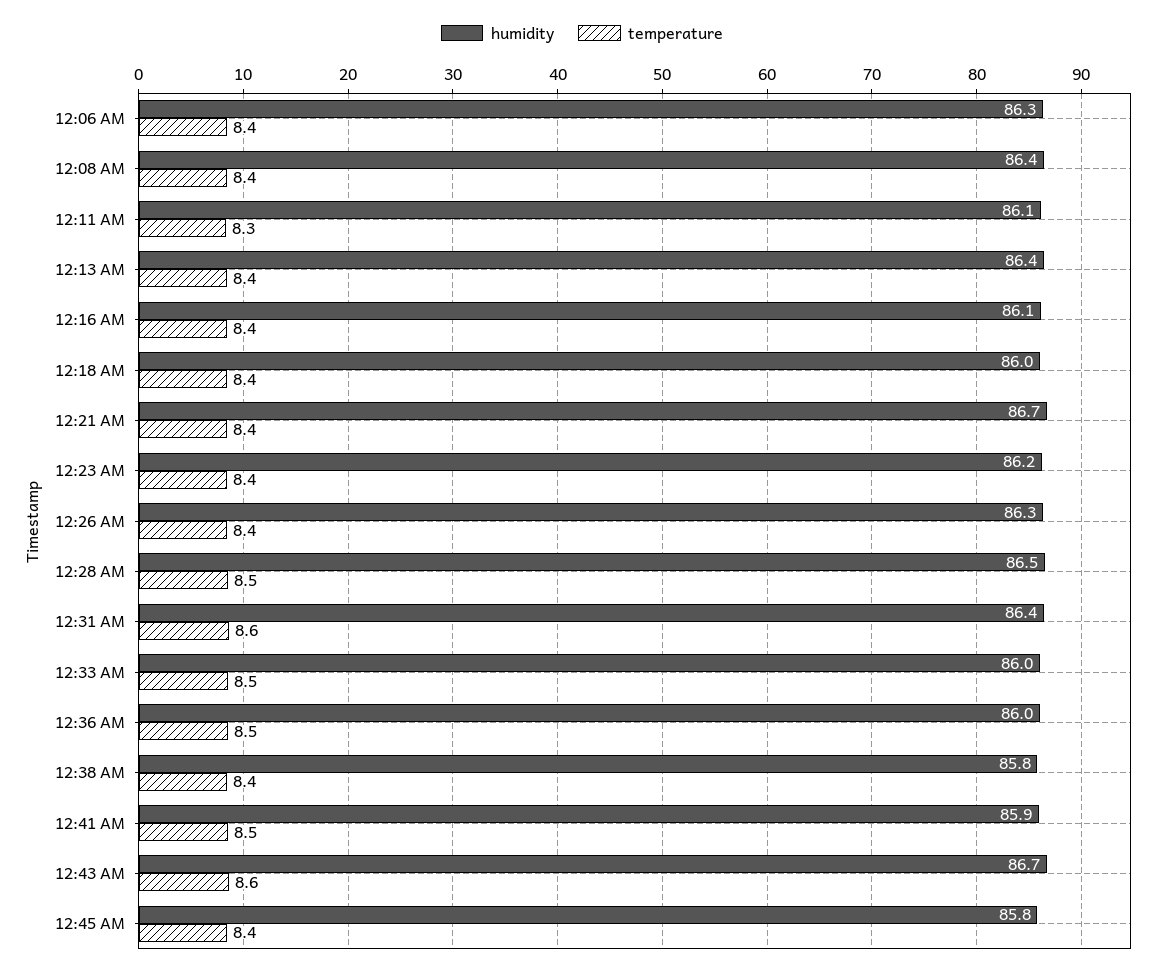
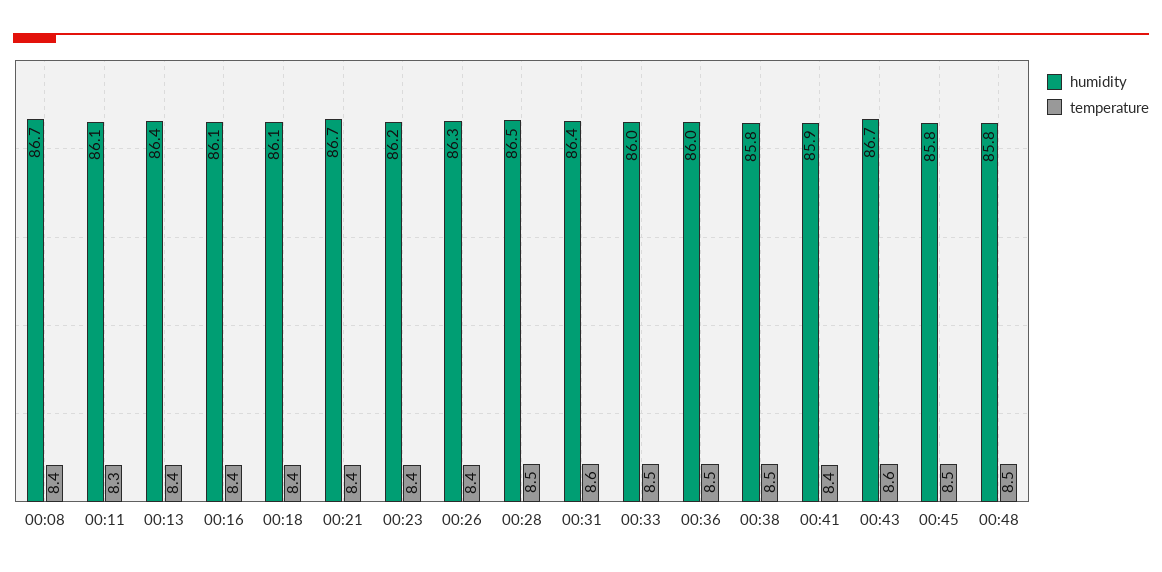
humidity, 12:06 AM: 86.3 -> none
temperature, 12:06 AM: 8.4 -> none
humidity, 12:08 AM: 86.4 -> 86.7
humidity, 12:18 AM: 86 -> 86.1
temperature, 12:38 AM: 8.4 -> 8.5
temperature, 12:41 AM: 8.5 -> 8.4
temperature, 12:45 AM: 8.4 -> 8.5
humidity, 00:48: none -> 85.8
temperature, 00:48: none -> 8.5

